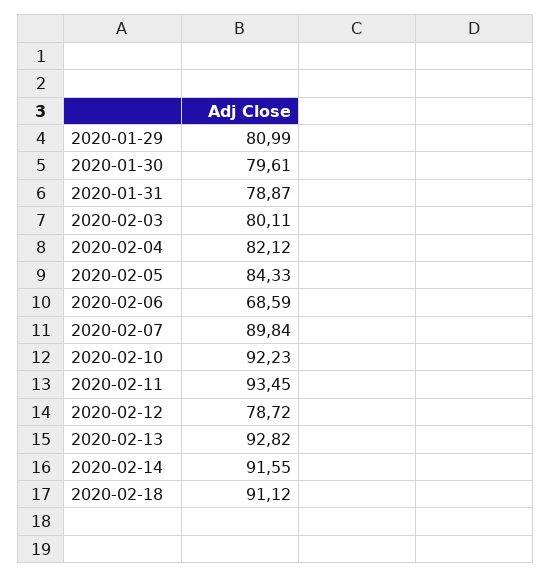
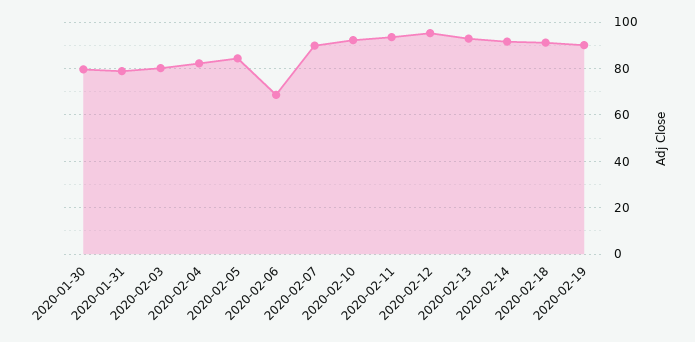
2020-01-29: 80.99 -> none
2020-02-12: 78.72 -> 95
2020-02-19: none -> 90

